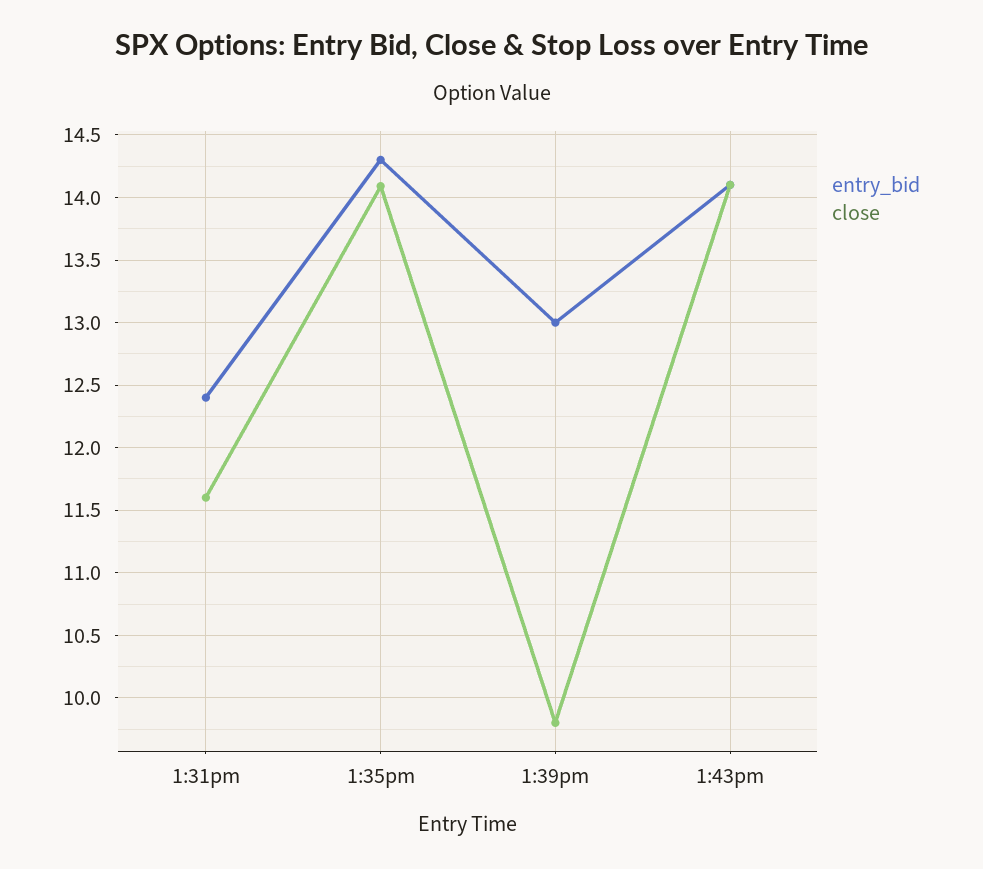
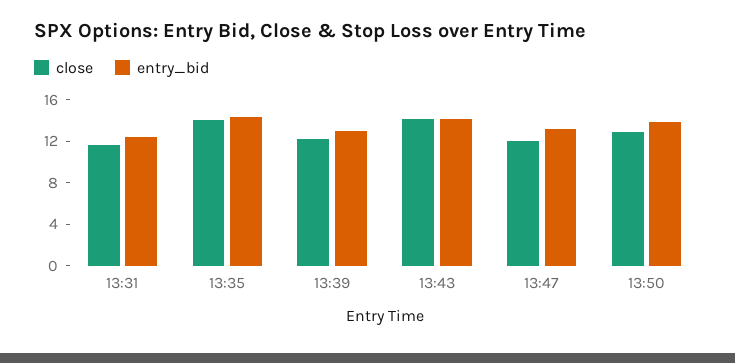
close, 1:39pm: 9.8 -> 12
close, 13:47: none -> 12
entry_bid, 13:47: none -> 13
close, 13:50: none -> 13
entry_bid, 13:50: none -> 14

